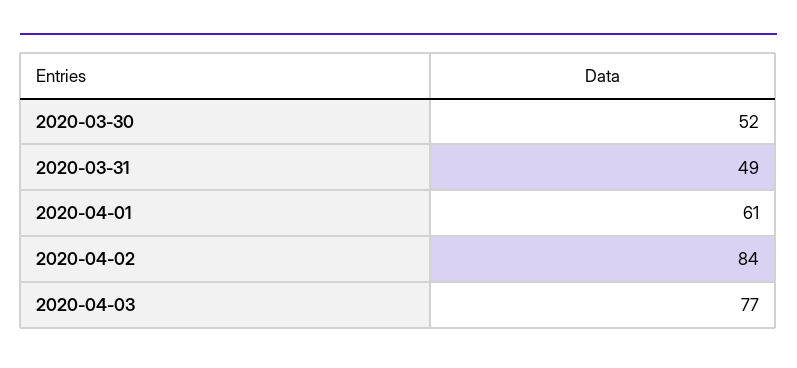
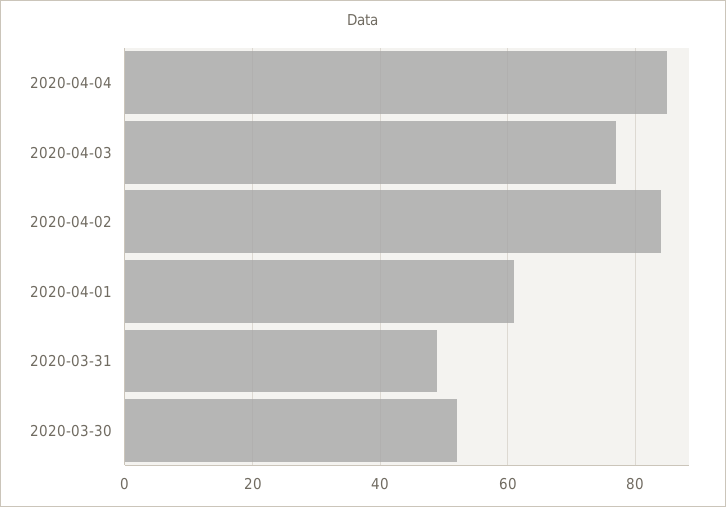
2020-04-04: none -> 85

